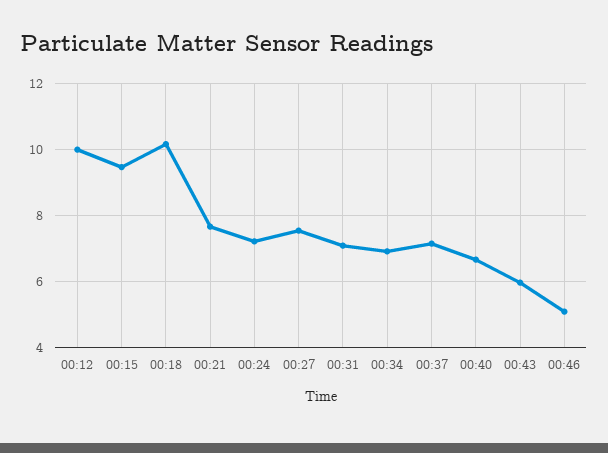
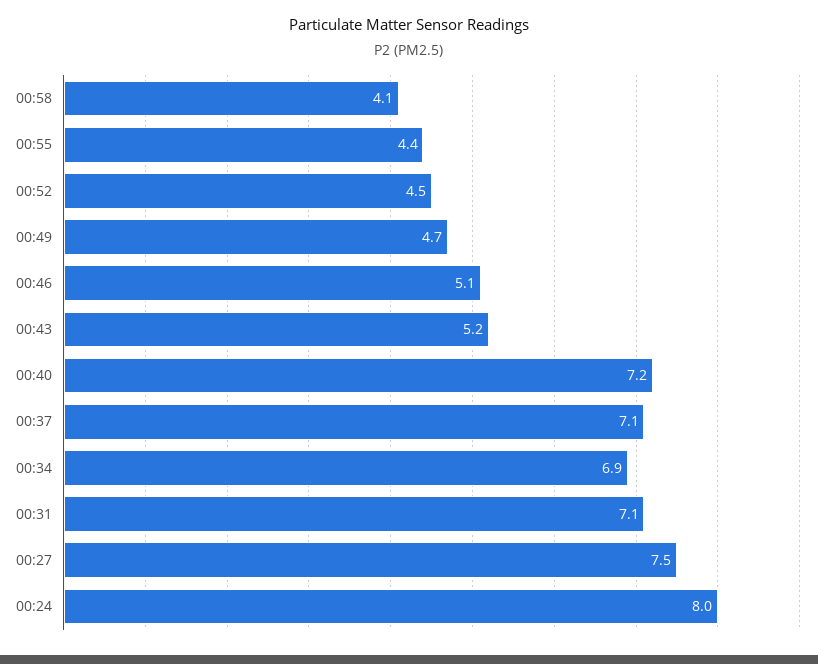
00:12: 10 -> none
00:15: 9.4 -> none
00:18: 10.2 -> none
00:21: 7.6 -> none
00:24: 7.2 -> 8
00:40: 6.6 -> 7.2
00:43: 6 -> 5.2
00:58: none -> 4.1
00:55: none -> 4.4
00:52: none -> 4.5
00:49: none -> 4.7

